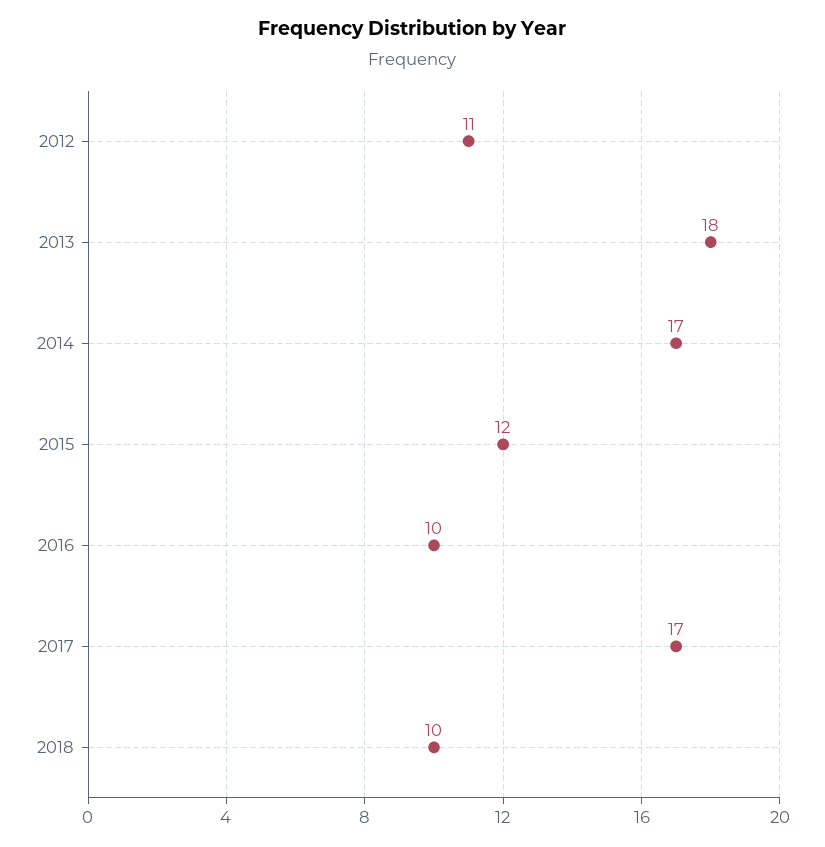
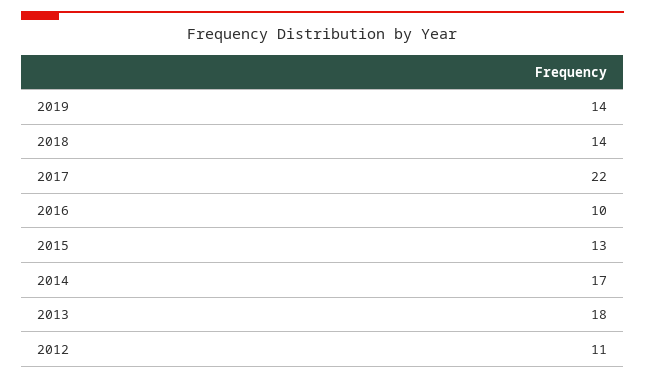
2015: 12 -> 13
2017: 17 -> 22
2018: 10 -> 14
2019: none -> 14

